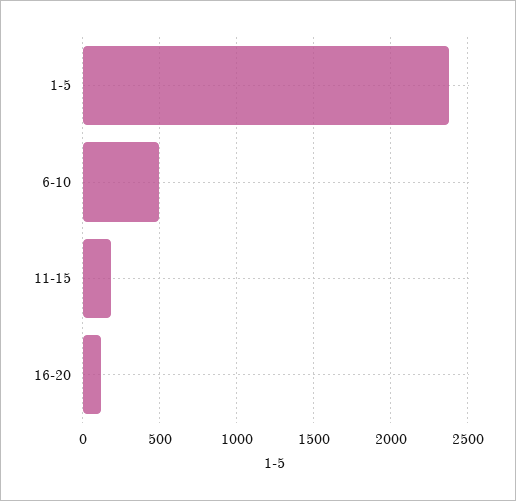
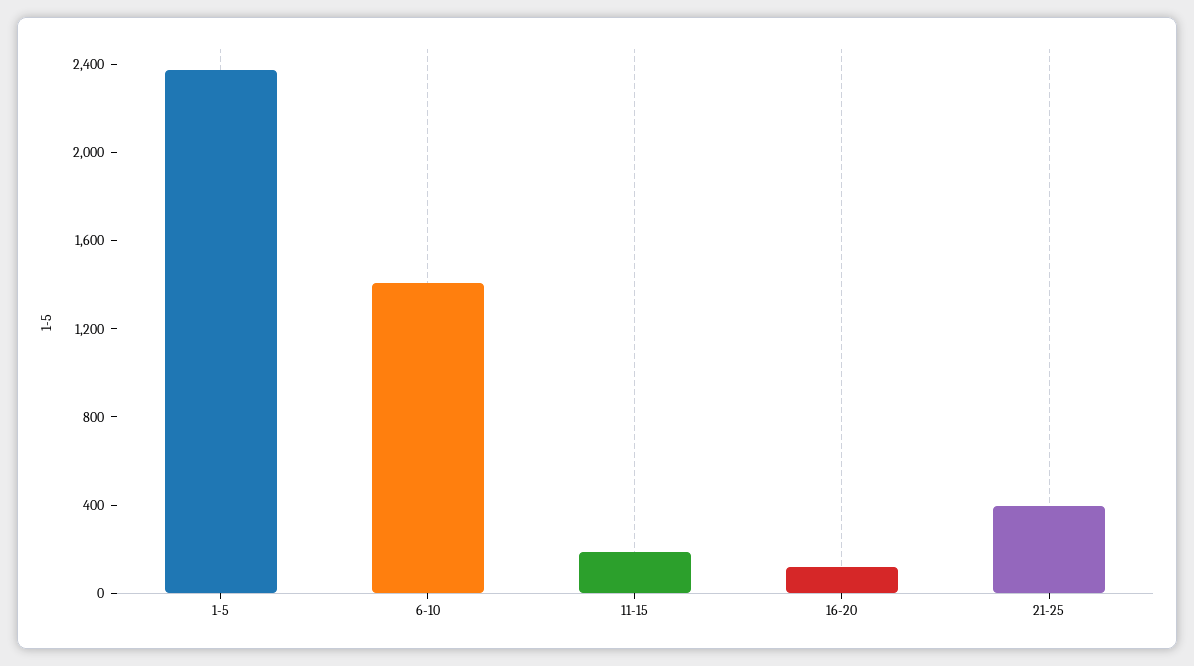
6-10: 500 -> 1400
21-25: none -> 400

